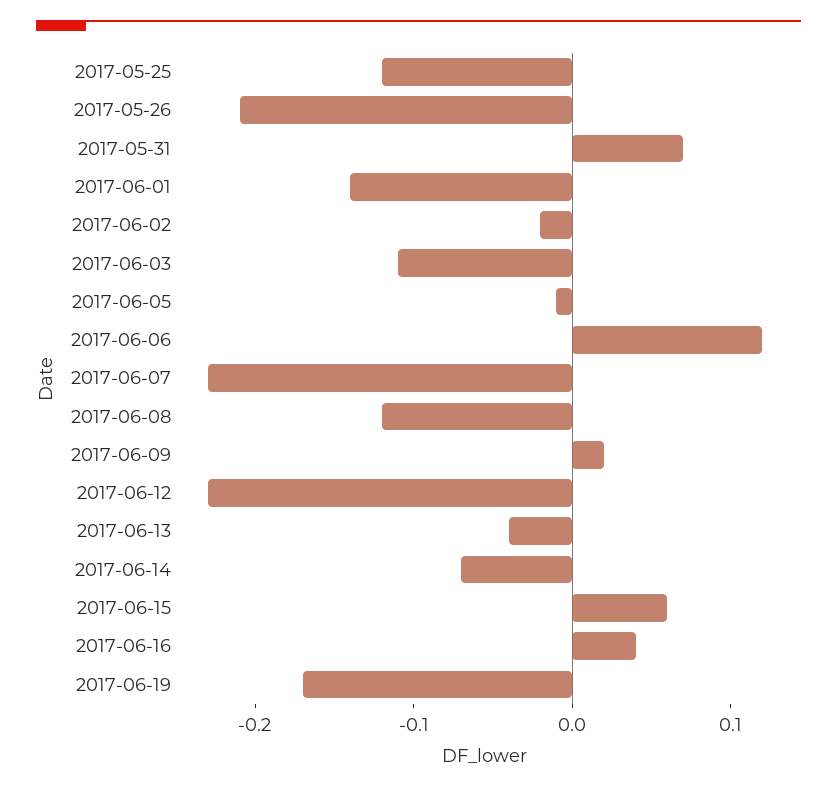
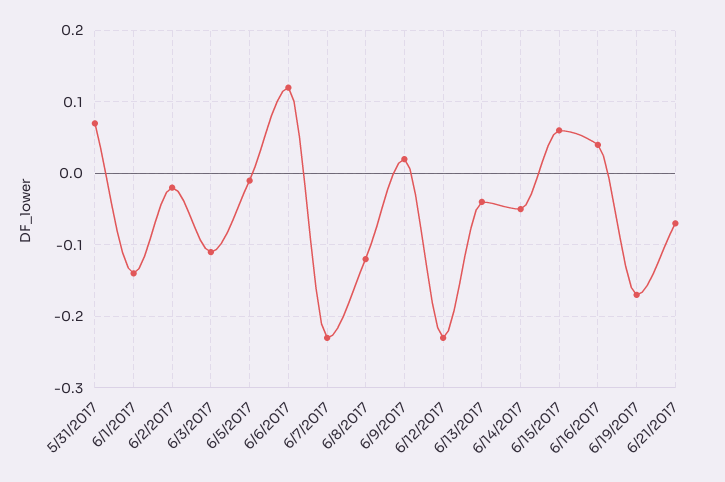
2017-05-25: -0.12 -> none
2017-05-26: -0.21 -> none
2017-06-14: -0.07 -> -0.05
6/21/2017: none -> -0.07

